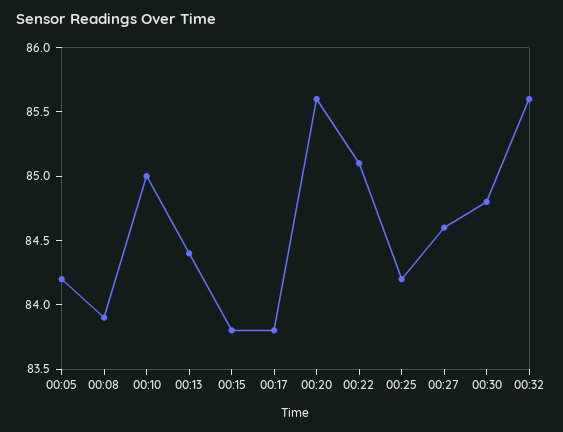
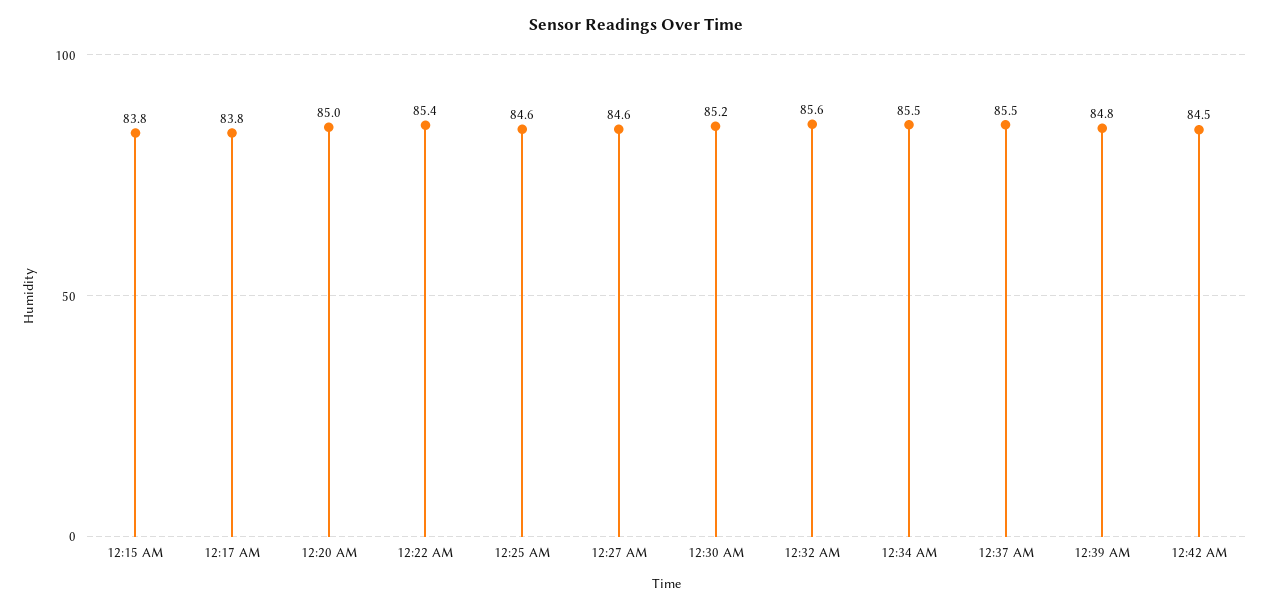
00:05: 84.2 -> none
00:08: 83.9 -> none
00:10: 85 -> none
00:13: 84.4 -> none
00:20: 85.6 -> 85
00:22: 85.1 -> 85.4
00:25: 84.2 -> 84.6
00:30: 84.8 -> 85.2
12:34 AM: none -> 85.5
12:37 AM: none -> 85.5
12:39 AM: none -> 84.8
12:42 AM: none -> 84.5

